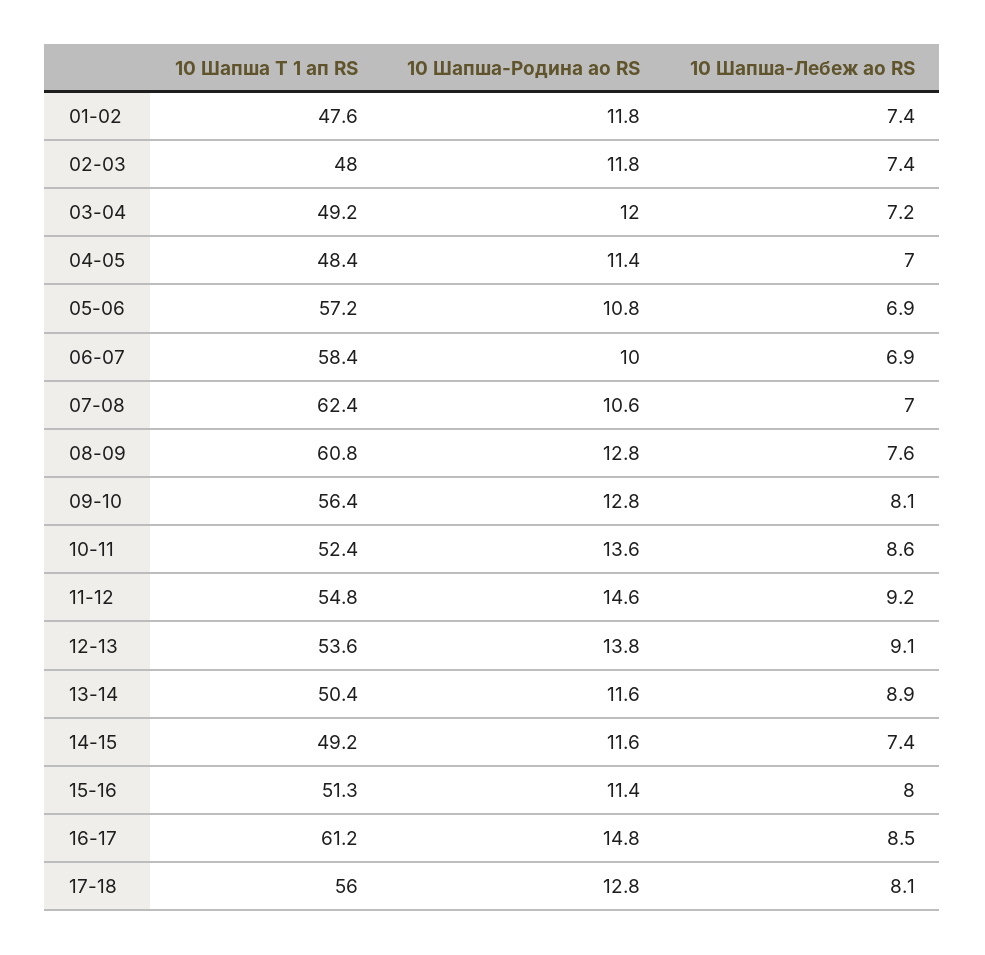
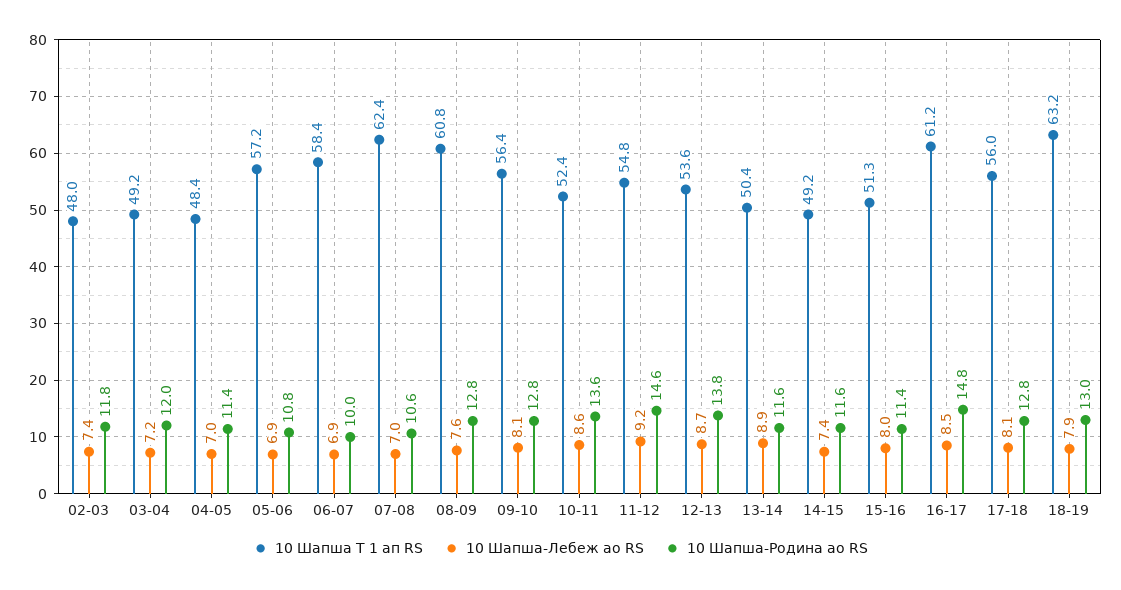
10 Шапша Т 1 ап RS, 01-02: 47.6 -> none
10 Шапша-Родина ао RS, 01-02: 11.8 -> none
10 Шапша-Лебеж ао RS, 01-02: 7.4 -> none
10 Шапша-Лебеж ао RS, 12-13: 9.1 -> 8.7
10 Шапша Т 1 ап RS, 18-19: none -> 63.2
10 Шапша-Лебеж ао RS, 18-19: none -> 7.9
10 Шапша-Родина ао RS, 18-19: none -> 13

